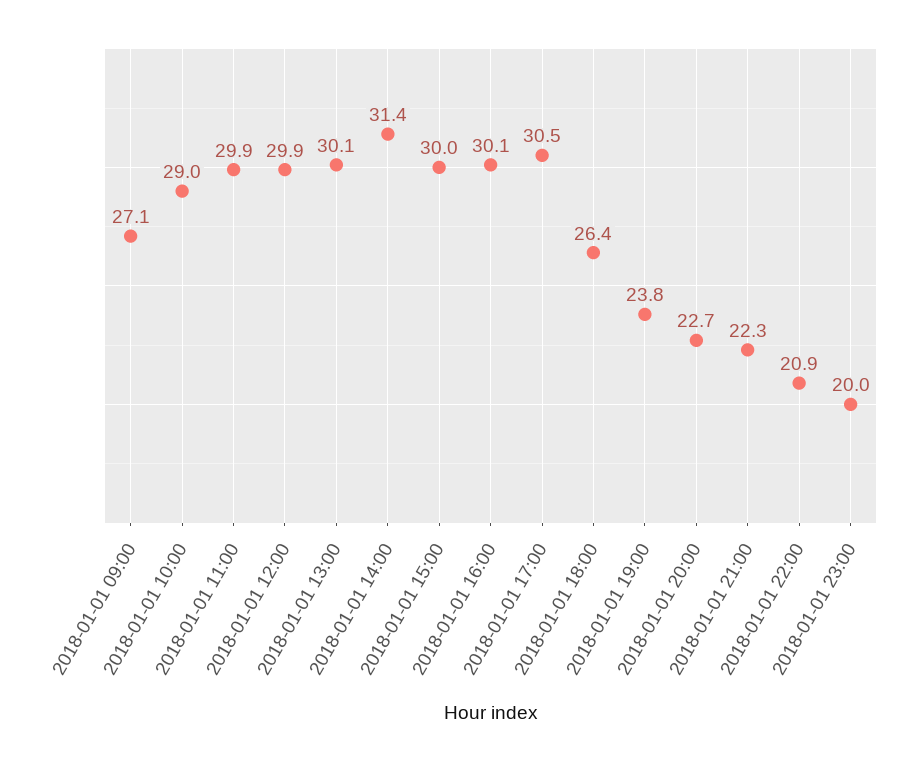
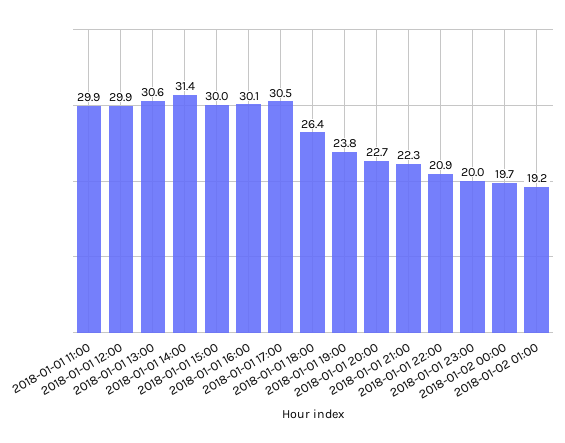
2018-01-01 09:00: 27.1 -> none
2018-01-01 10:00: 29 -> none
2018-01-01 13:00: 30.1 -> 30.6
2018-01-02 00:00: none -> 19.7
2018-01-02 01:00: none -> 19.2

